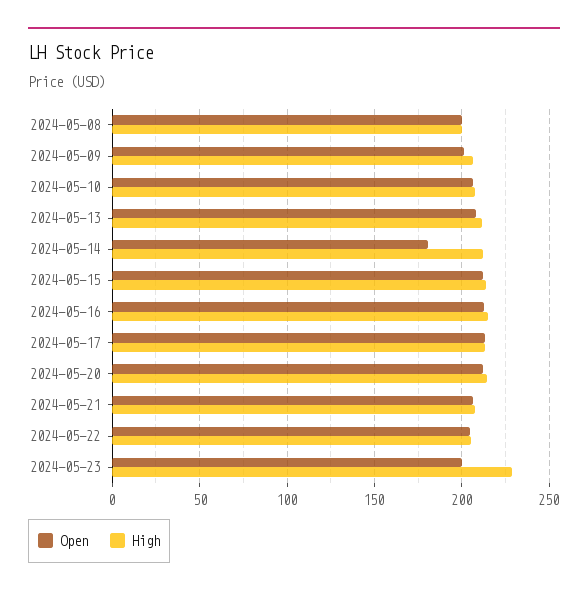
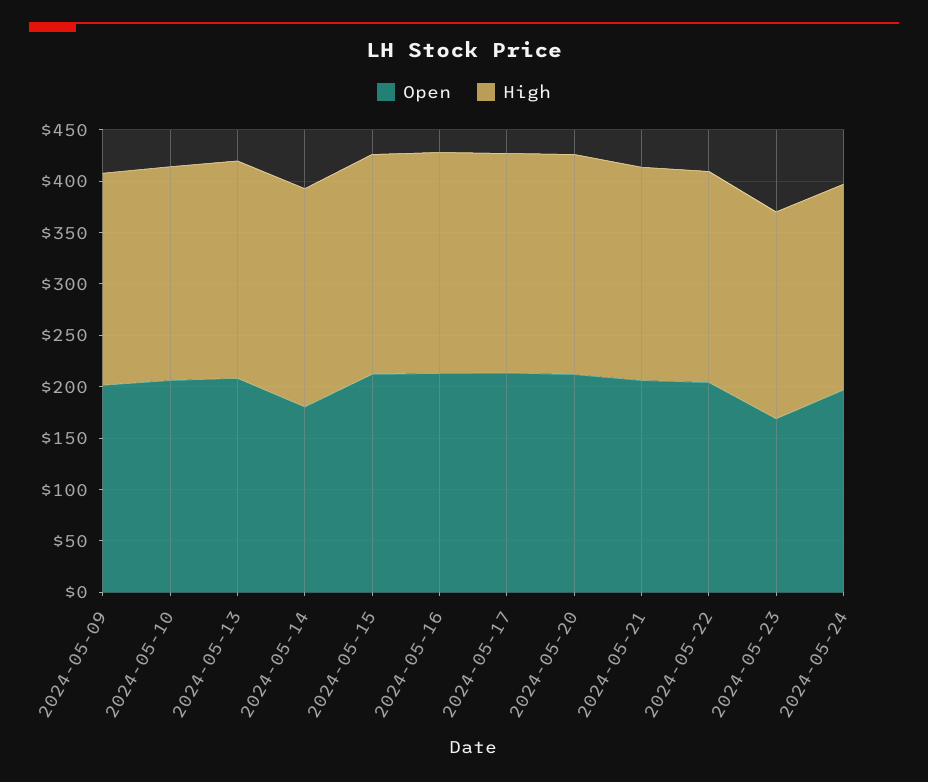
Open, 2024-05-08: 200 -> none
High, 2024-05-08: 200 -> none
Open, 2024-05-23: 200 -> 170
High, 2024-05-23: 230 -> 200
Open, 2024-05-24: none -> 200
High, 2024-05-24: none -> 200

